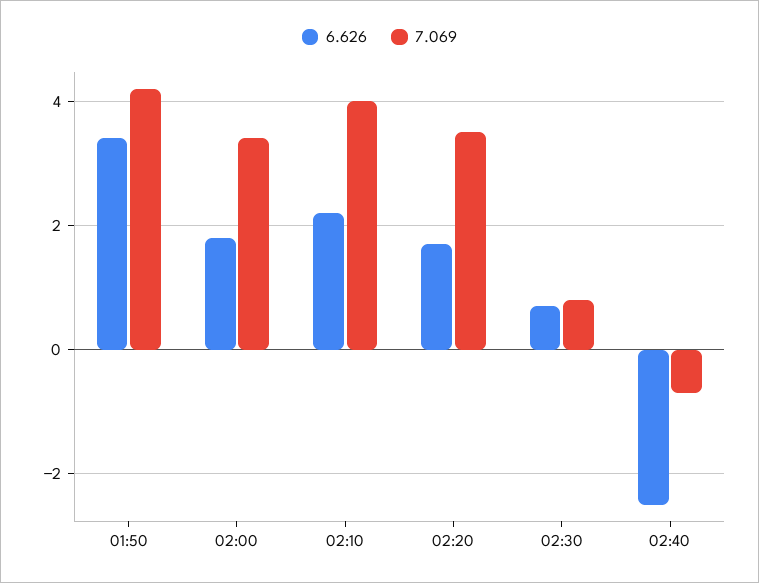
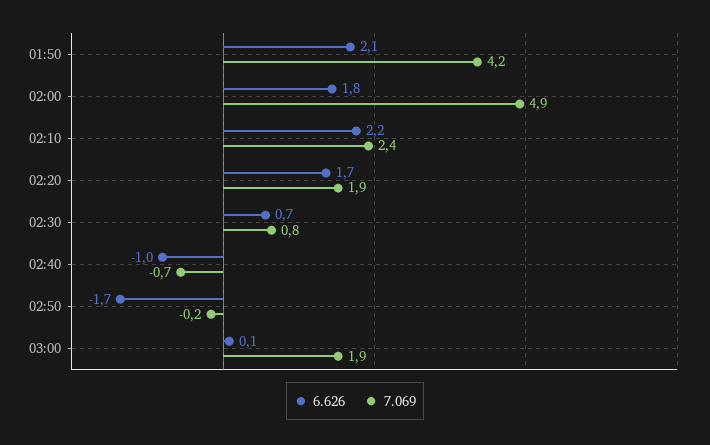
6.626, 01:50: 3.5 -> 2.1
7.069, 02:00: 3.5 -> 4.9
7.069, 02:10: 4 -> 2.4
7.069, 02:20: 3.5 -> 1.9
6.626, 02:40: -2.5 -> -1
6.626, 02:50: none -> -1.7
7.069, 02:50: none -> -0.2
6.626, 03:00: none -> 0.1
7.069, 03:00: none -> 1.9

